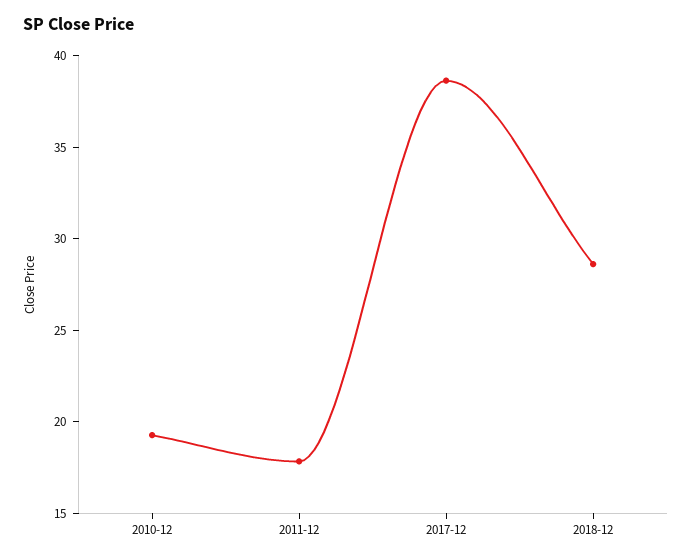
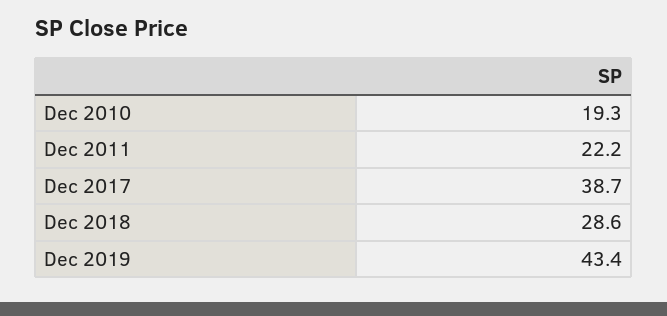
2011-12: 18 -> 22.2
Dec 2019: none -> 43.4

